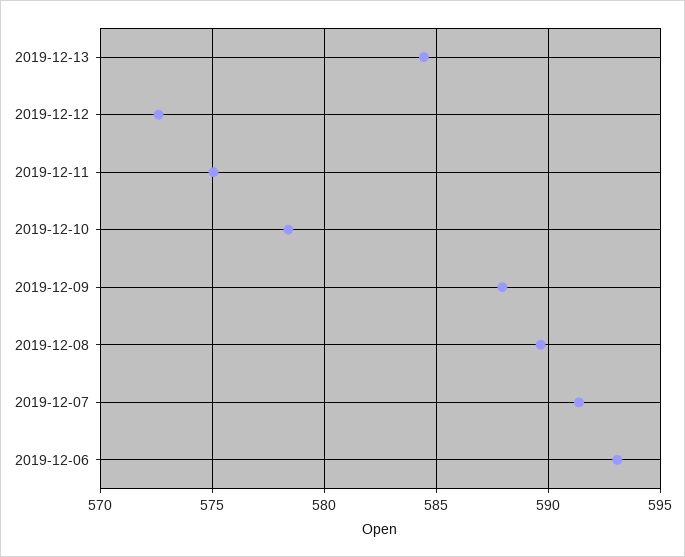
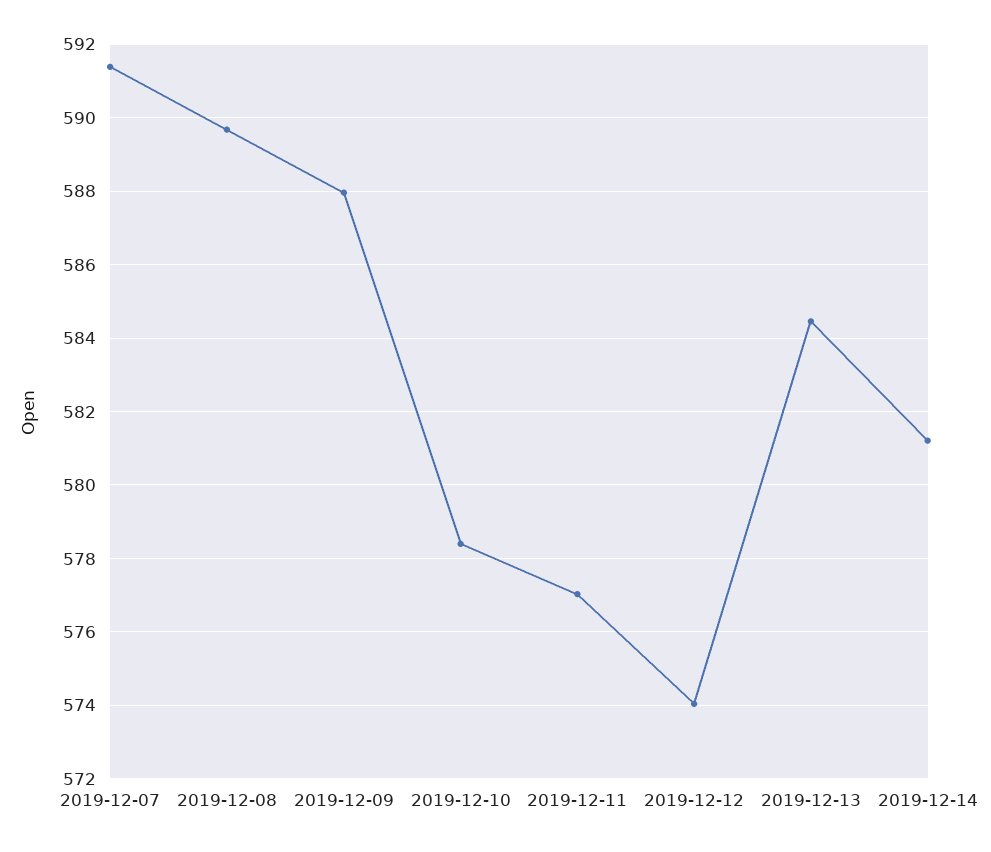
2019-12-12: 572.5 -> 574
2019-12-11: 575 -> 577
2019-12-06: 593 -> none
2019-12-14: none -> 581.2

